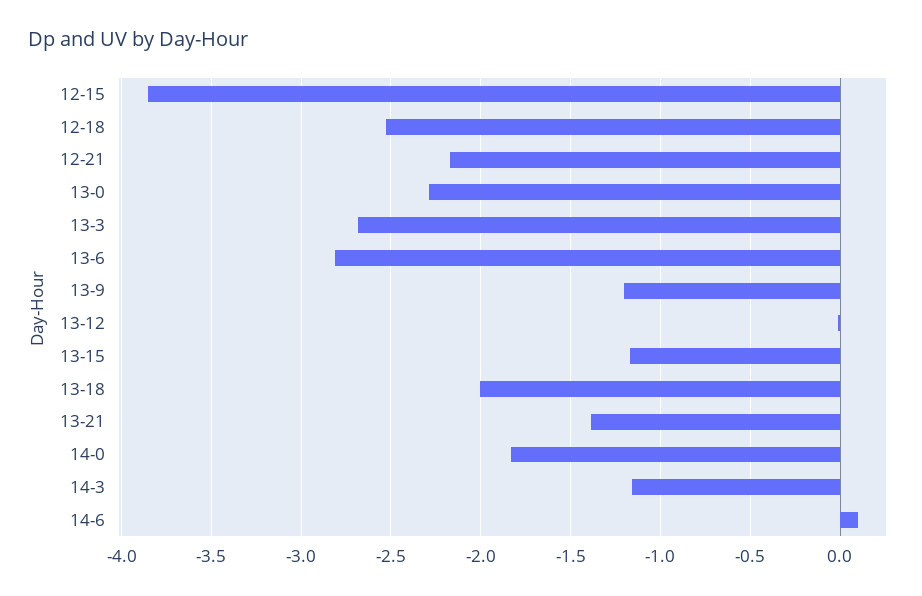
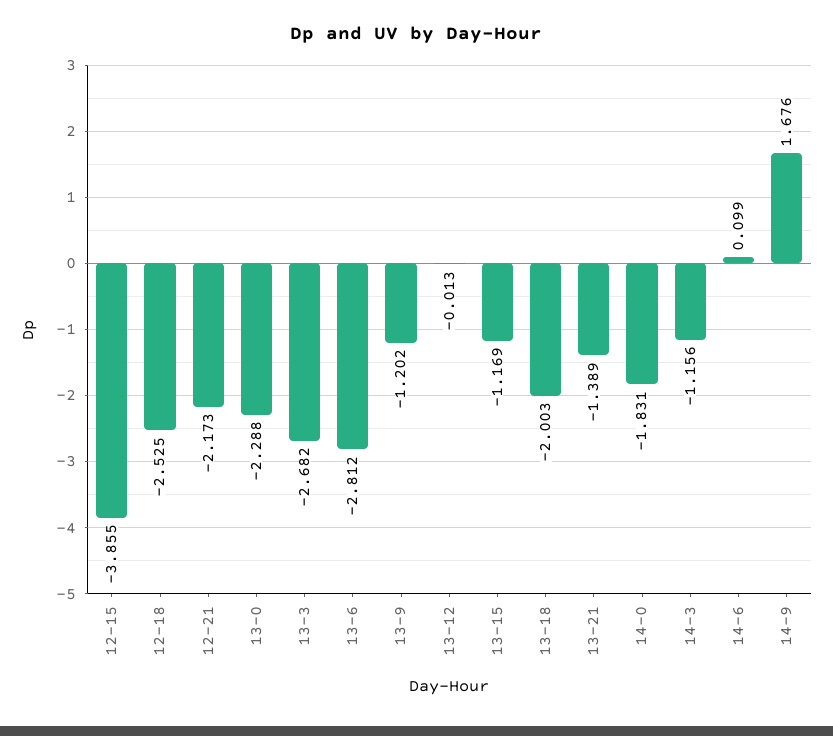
14-9: none -> 1.676

